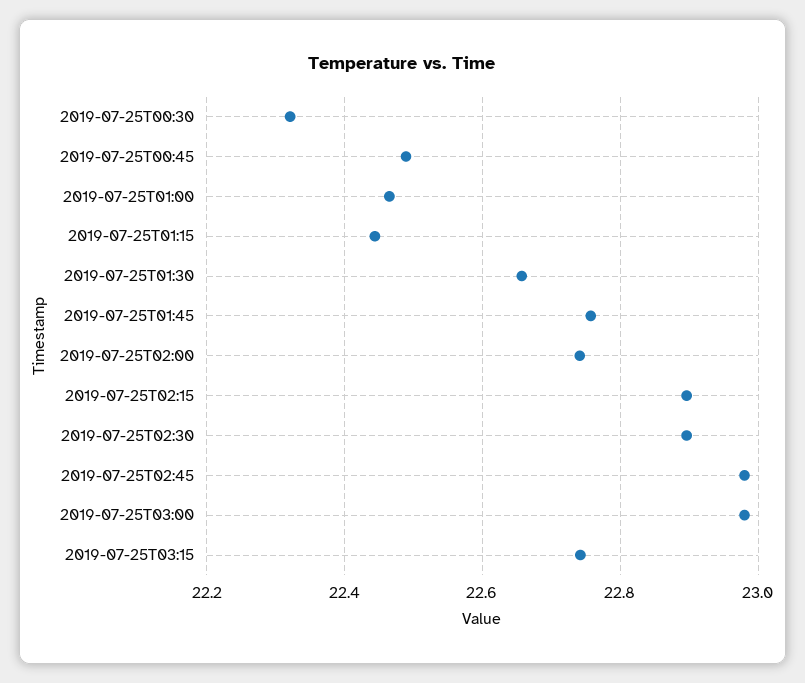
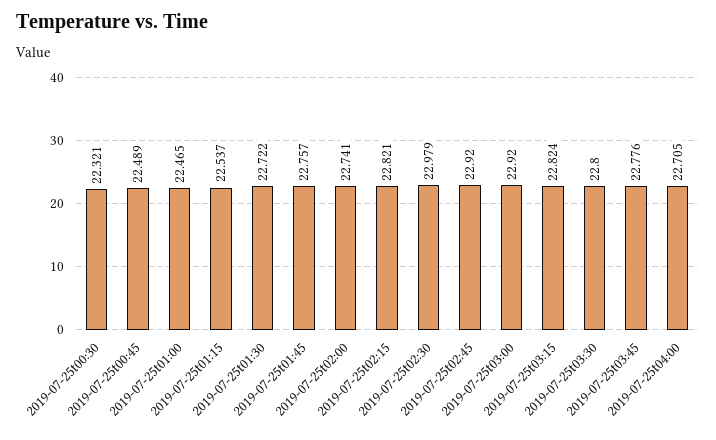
2019-07-25T01:15: 22.44 -> 22.537
2019-07-25T01:30: 22.66 -> 22.722
2019-07-25T02:15: 22.9 -> 22.821
2019-07-25T02:30: 22.9 -> 22.979
2019-07-25T02:45: 22.98 -> 22.92
2019-07-25T03:00: 22.98 -> 22.92
2019-07-25T03:15: 22.74 -> 22.824
2019-07-25t03:30: none -> 22.8
2019-07-25t03:45: none -> 22.776
2019-07-25t04:00: none -> 22.705

